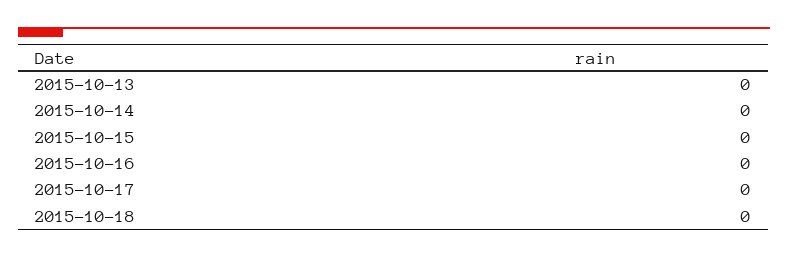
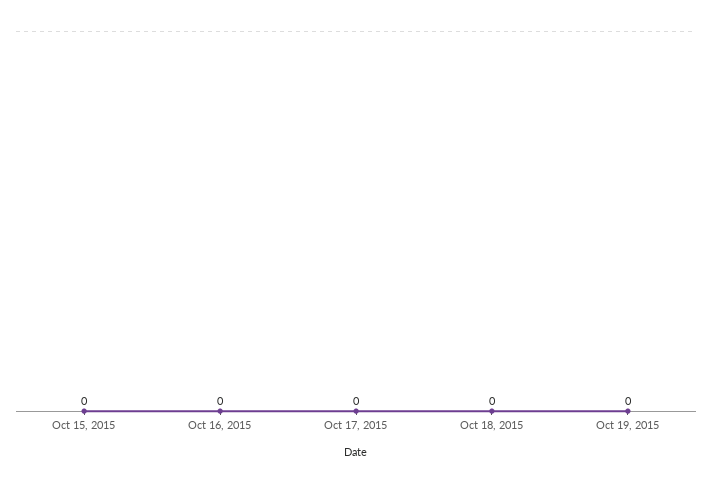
2015-10-13: 0 -> none
2015-10-14: 0 -> none
Oct 19, 2015: none -> 0

